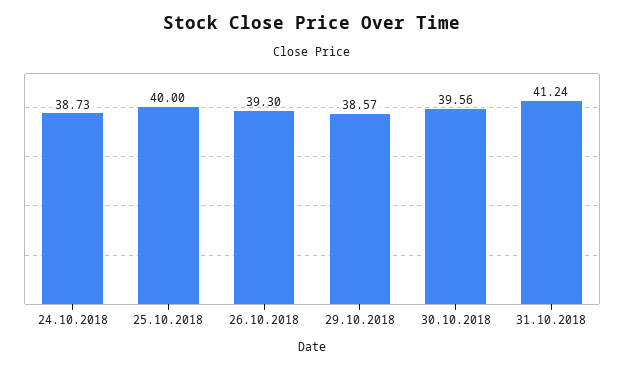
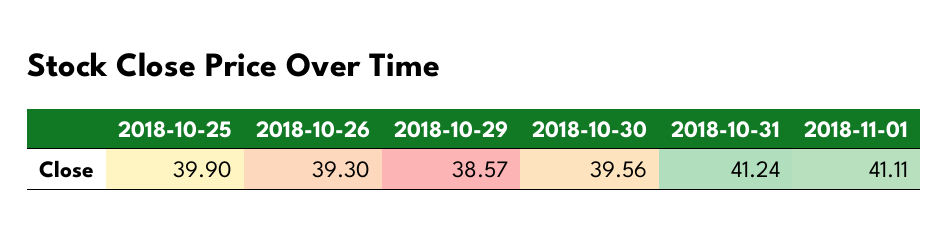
24.10.2018: 38.73 -> none
25.10.2018: 40 -> 39.9
2018-11-01: none -> 41.11

